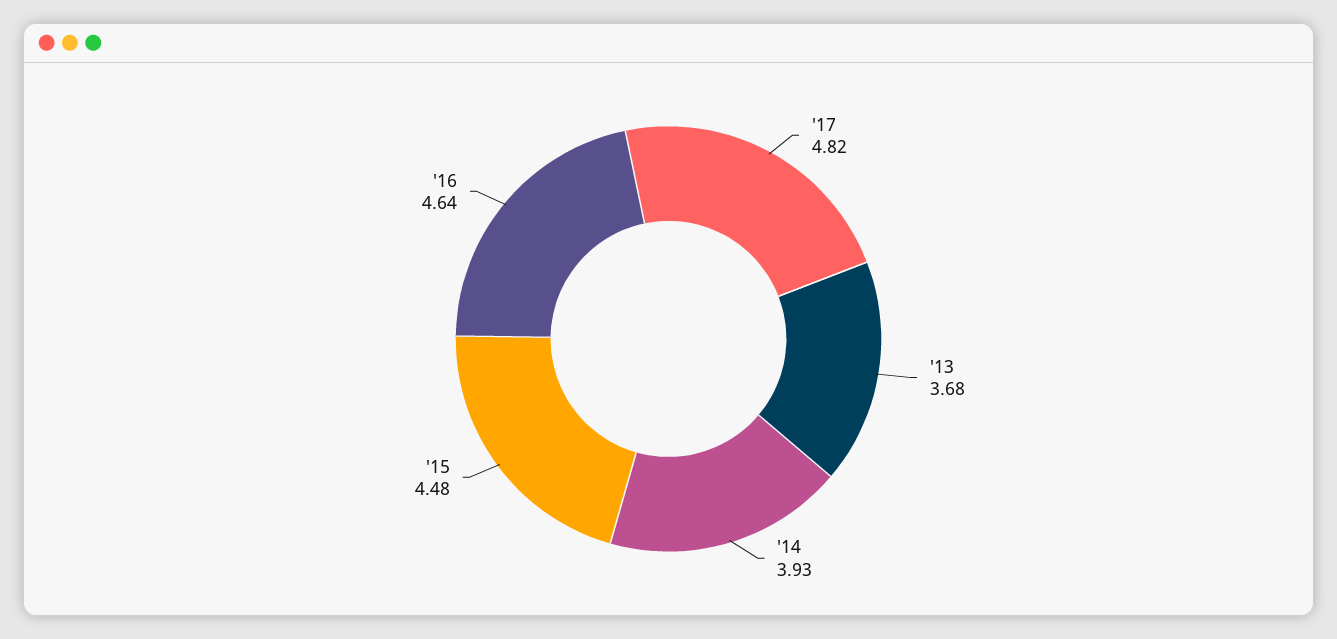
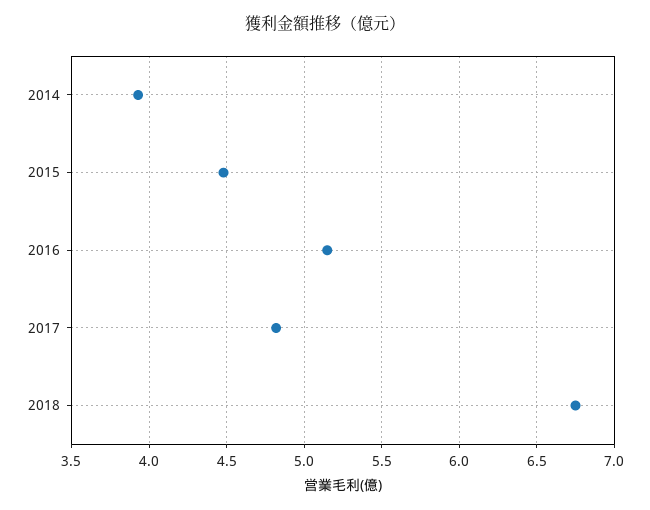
'13: 3.68 -> none
'16: 4.64 -> 5.15
2018: none -> 6.75

